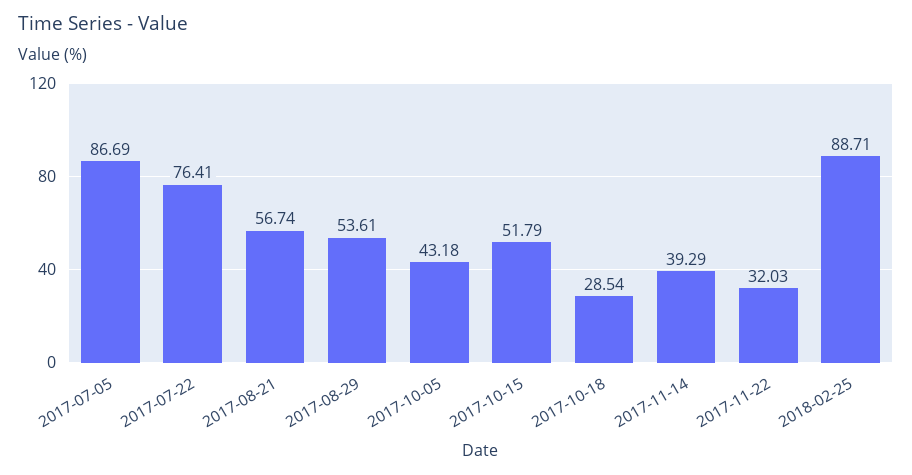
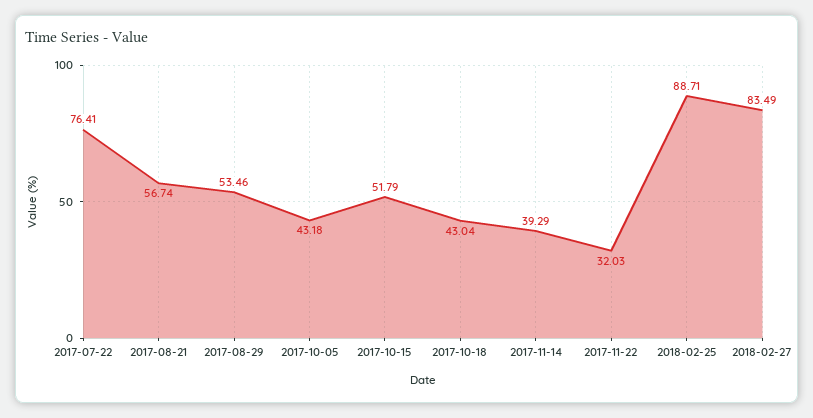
2017-07-05: 86.69 -> none
2017-08-29: 53.61 -> 53.46
2017-10-18: 28.54 -> 43.04
2018-02-27: none -> 83.49

